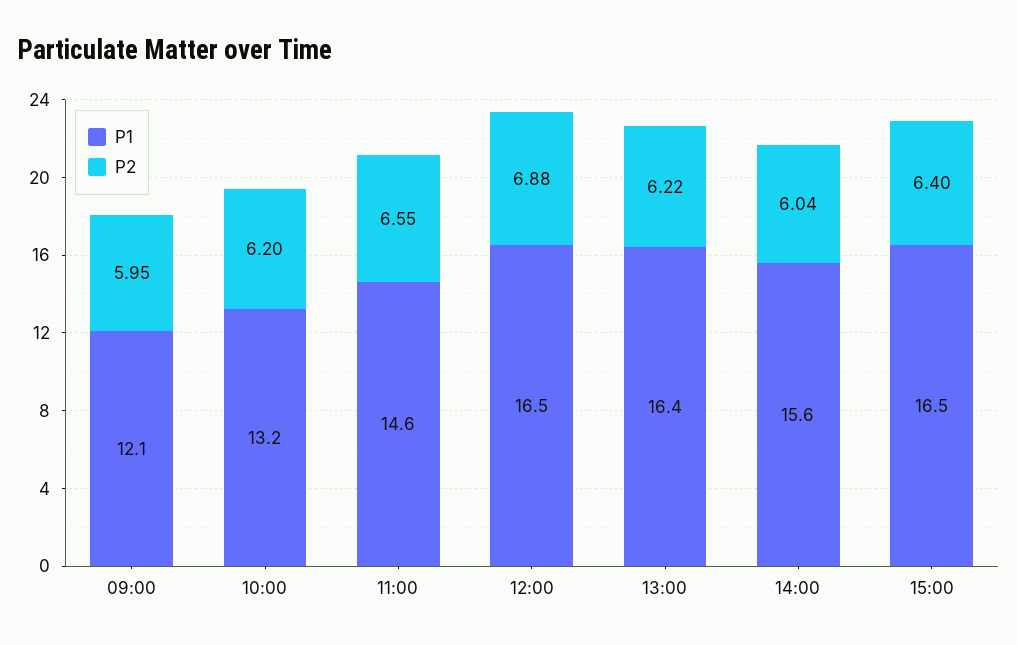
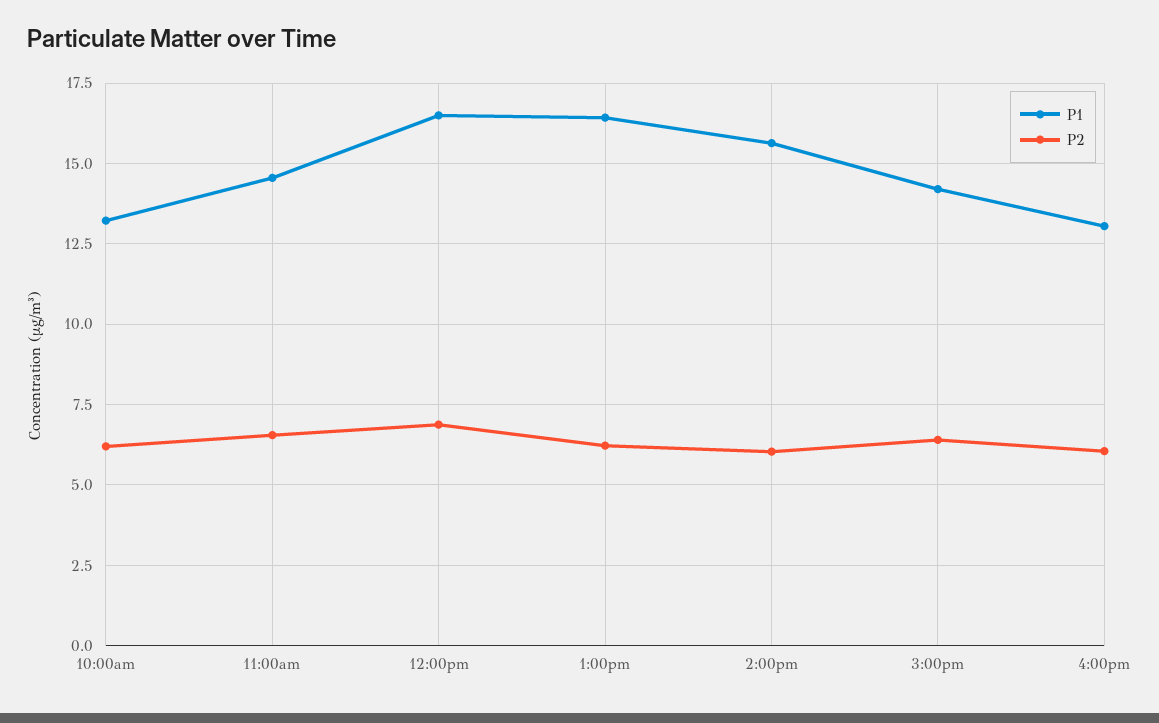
P1, 09:00: 12.1 -> none
P2, 09:00: 5.95 -> none
P1, 15:00: 16.5 -> 14.25
P1, 4:00pm: none -> 13
P2, 4:00pm: none -> 6

